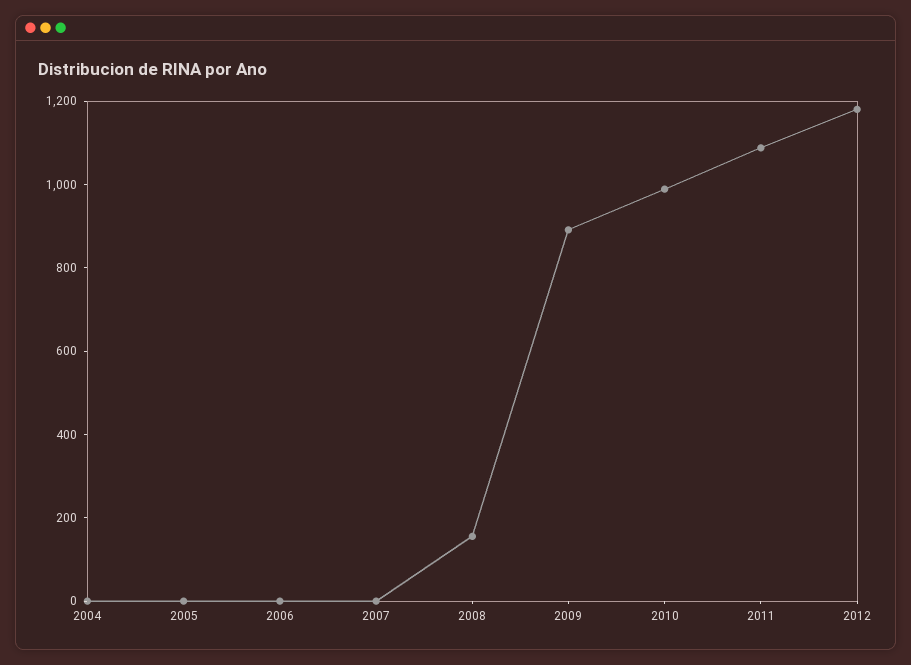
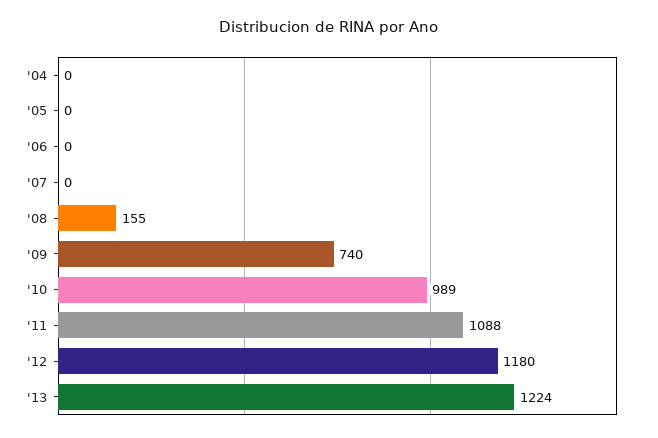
2009: 900 -> 740
'13: none -> 1224

